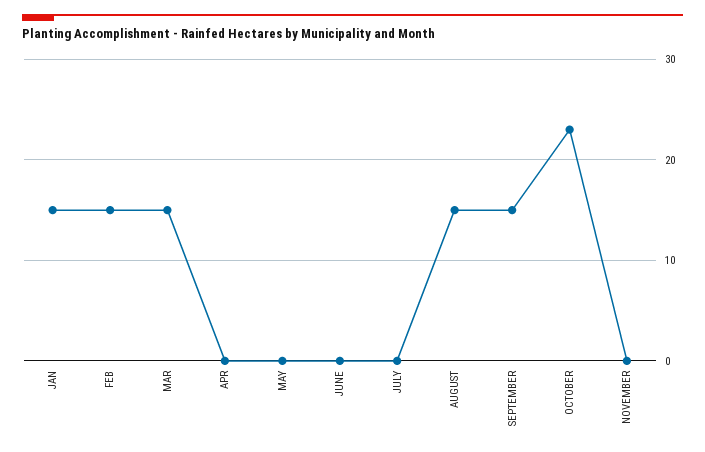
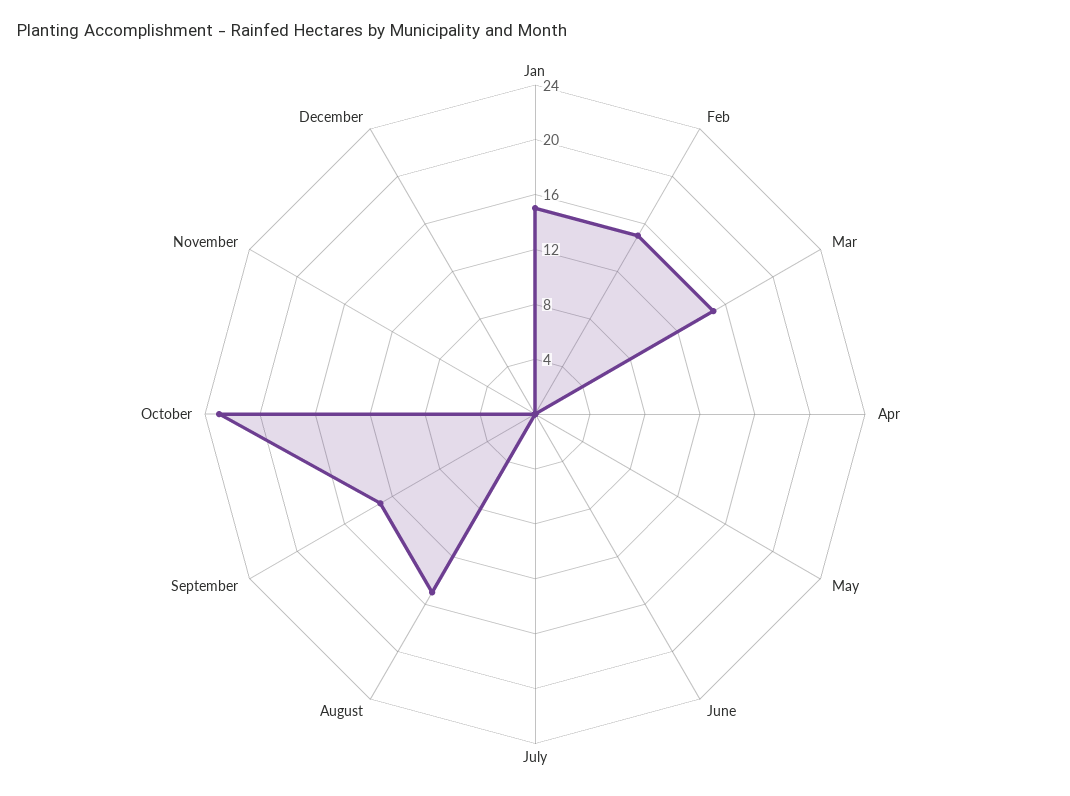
SEPTEMBER: 15 -> 13
December: none -> 0

